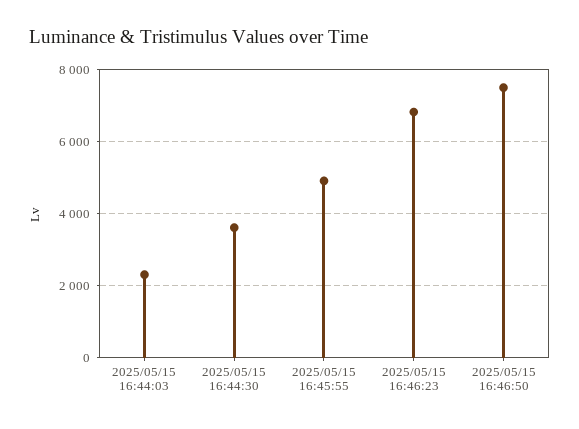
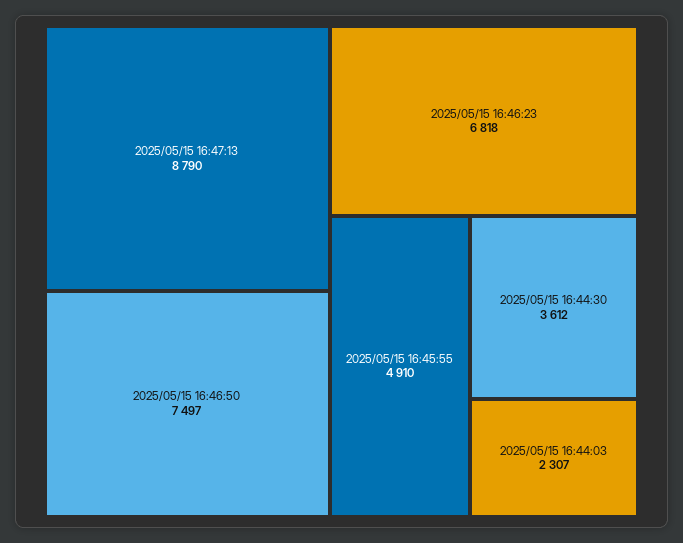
2025/05/15 16:47:13: none -> 8790

